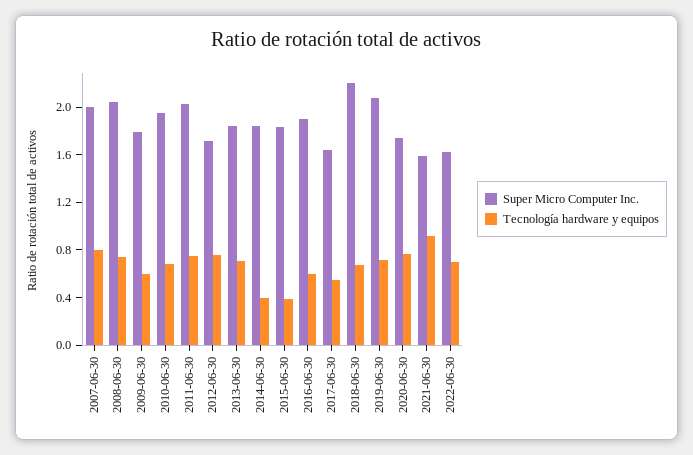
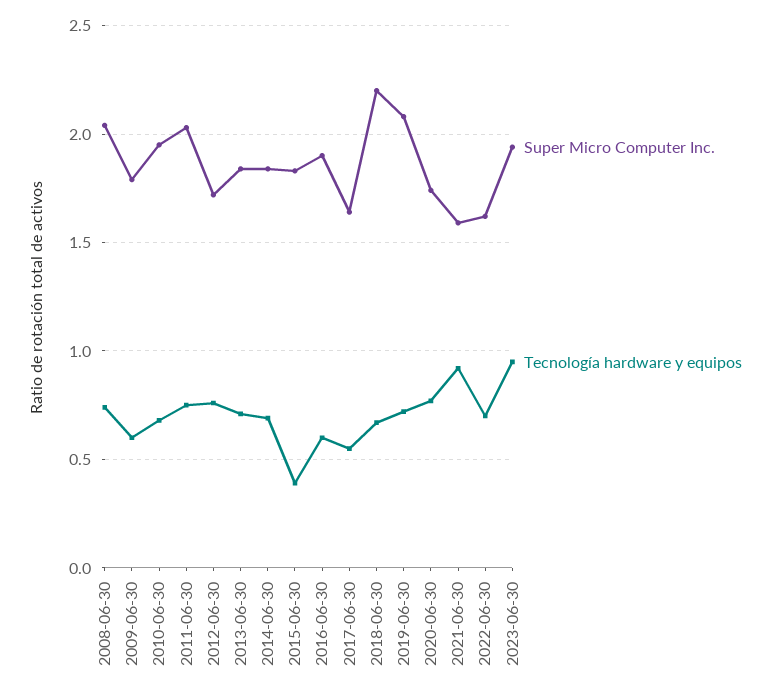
Super Micro Computer Inc., 2007-06-30: 2 -> none
Tecnología hardware y equipos, 2007-06-30: 0.8 -> none
Tecnología hardware y equipos, 2014-06-30: 0.4 -> 0.7
Super Micro Computer Inc., 2023-06-30: none -> 1.95
Tecnología hardware y equipos, 2023-06-30: none -> 0.95

